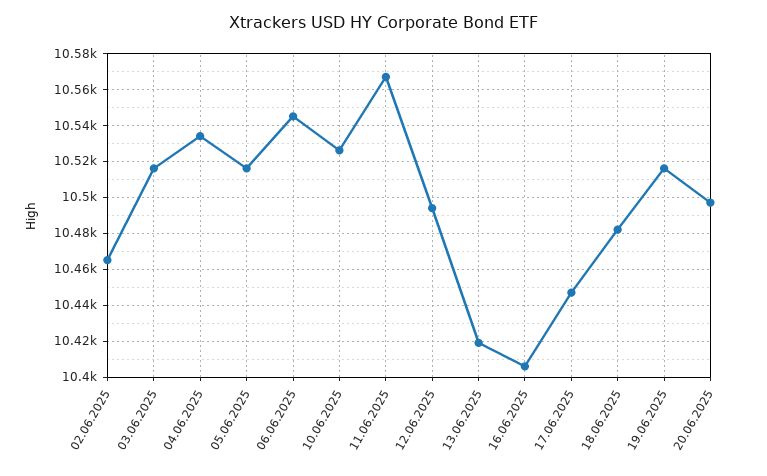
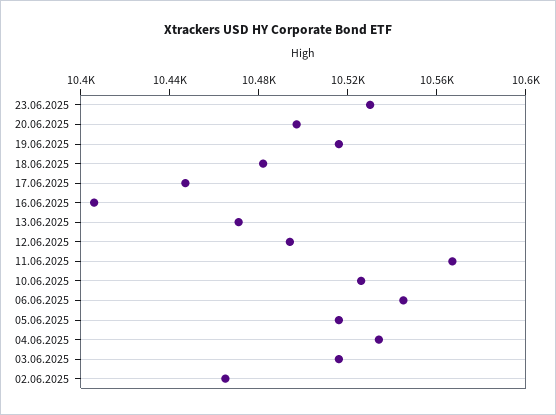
13.06.2025: 10420 -> 10470
23.06.2025: none -> 10530

